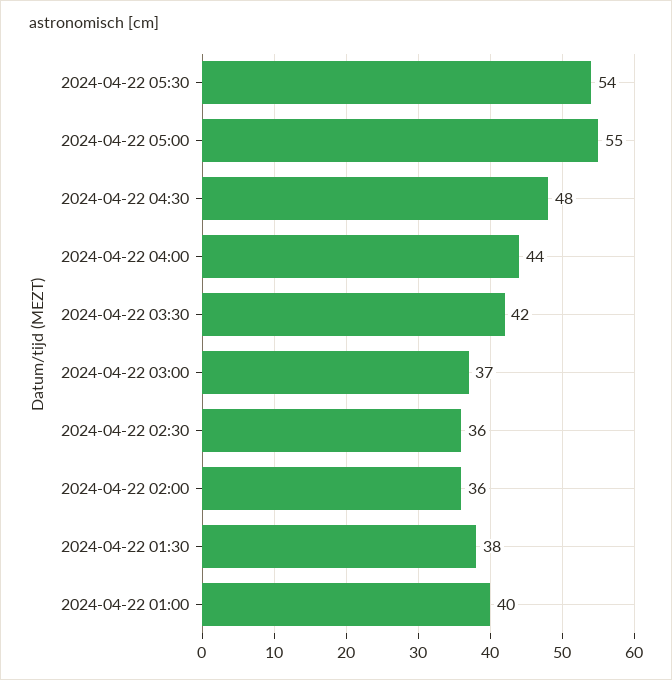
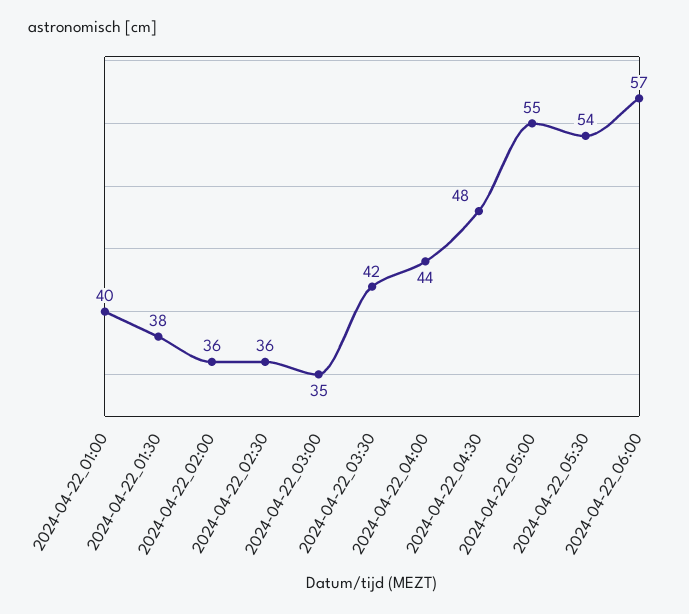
2024-04-22 03:00: 37 -> 35
2024-04-22_06:00: none -> 57

